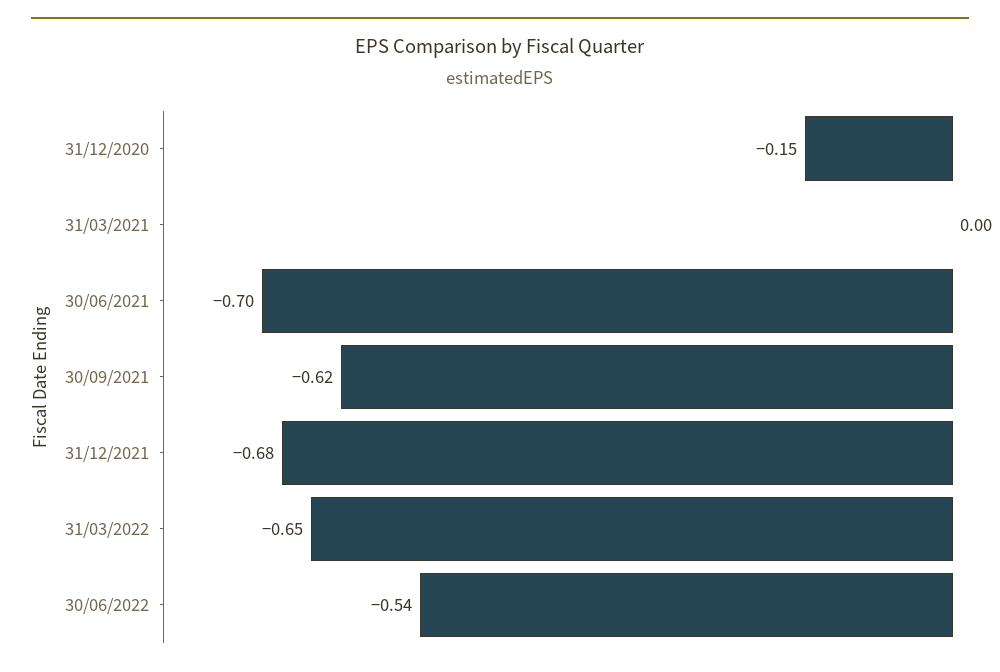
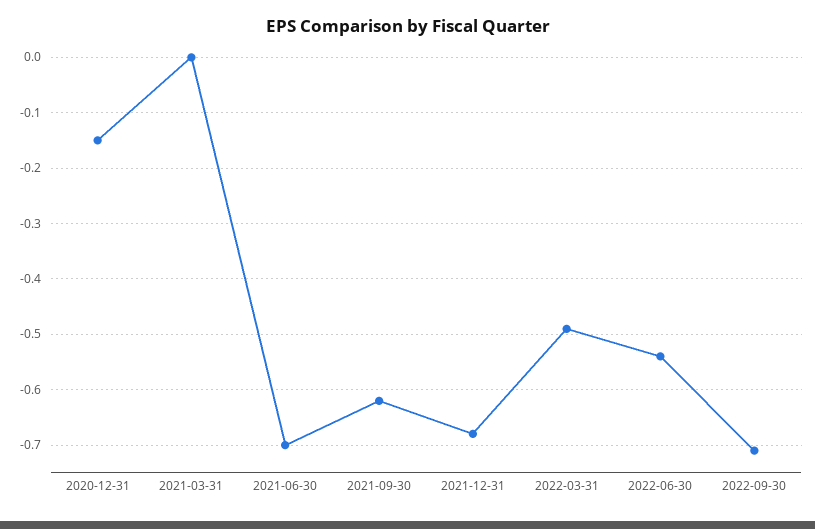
31/03/2022: -0.65 -> -0.5
2022-09-30: none -> -0.7

